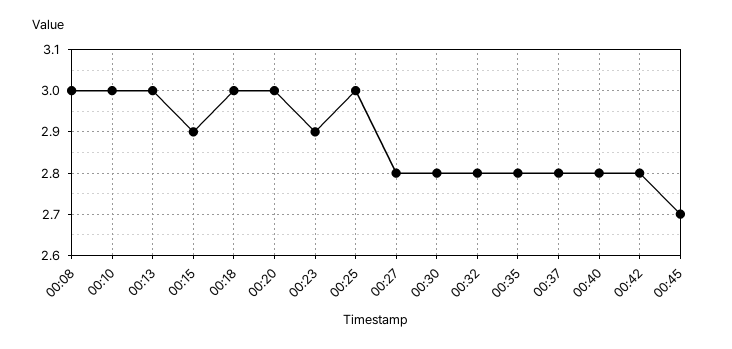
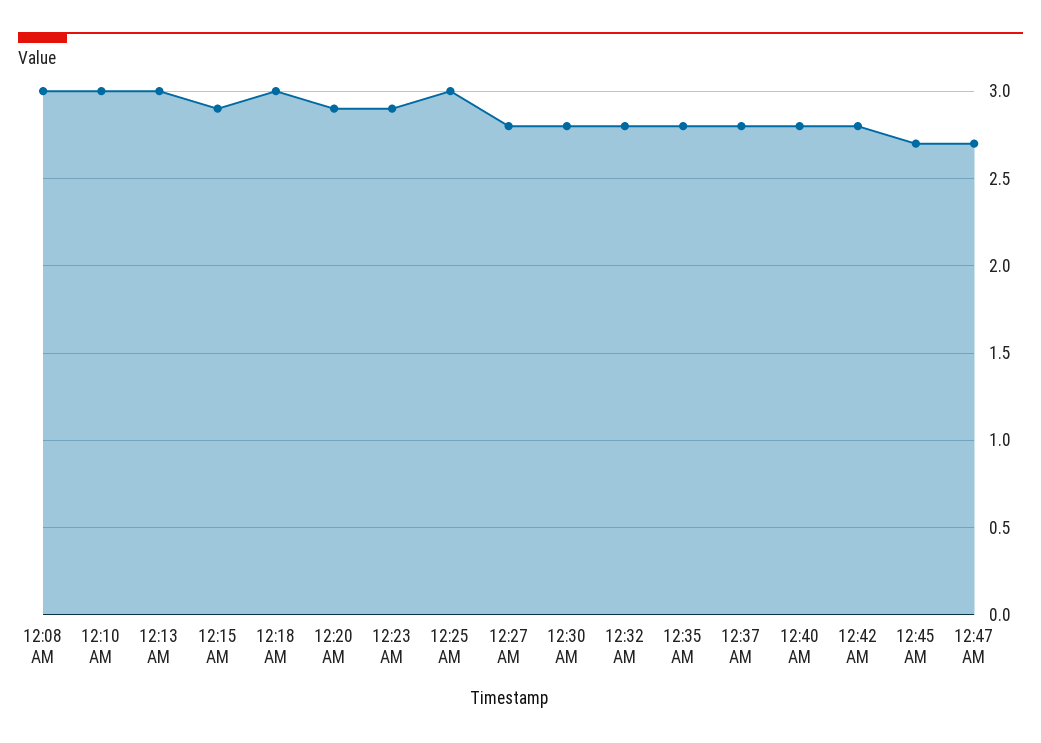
00:20: 3 -> 2.9
12:47 AM: none -> 2.7

